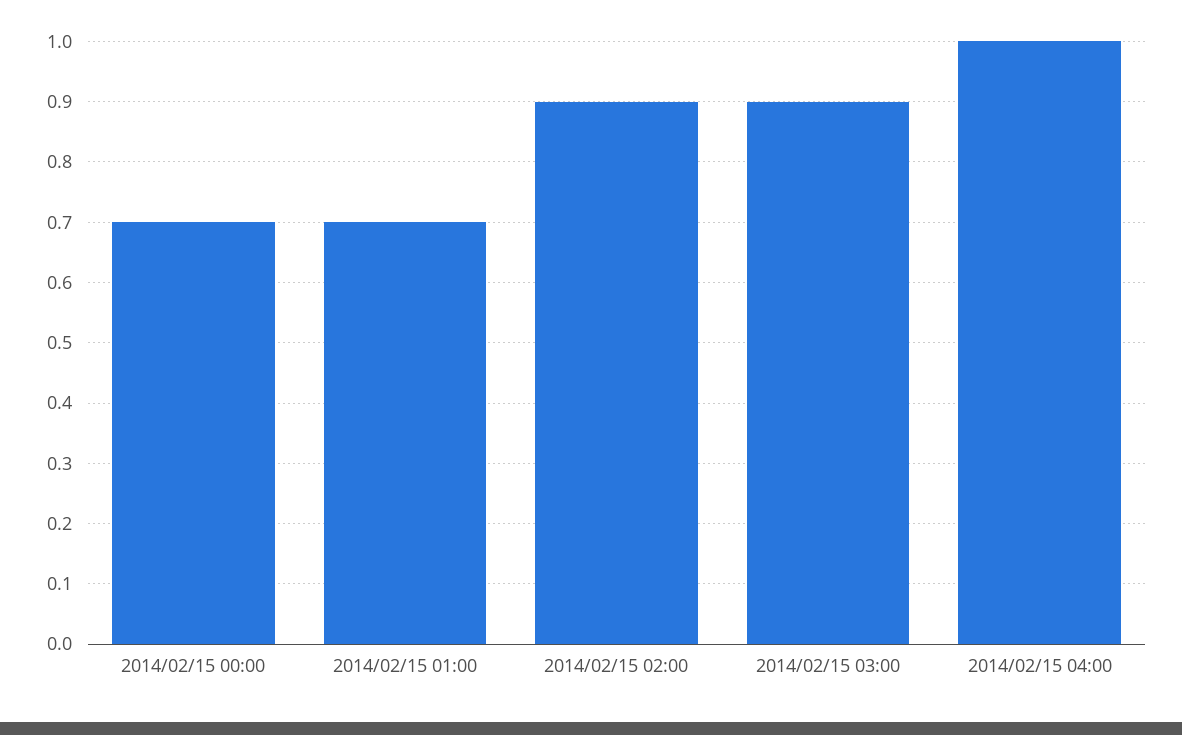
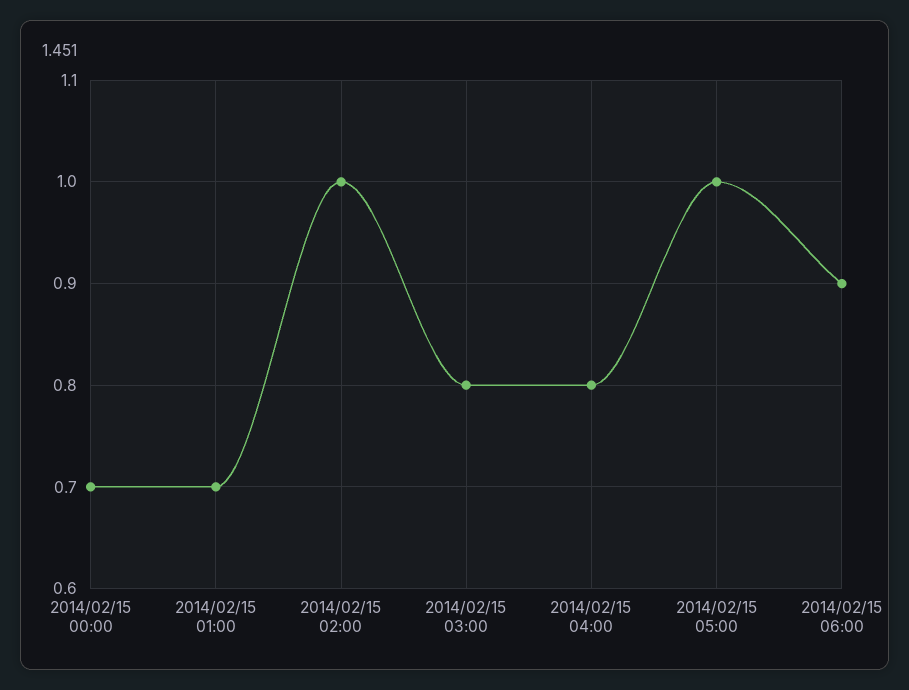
2014/02/15 02:00: 0.9 -> 1
2014/02/15 03:00: 0.9 -> 0.8
2014/02/15 04:00: 1 -> 0.8
2014/02/15 05:00: none -> 1
2014/02/15 06:00: none -> 0.9

